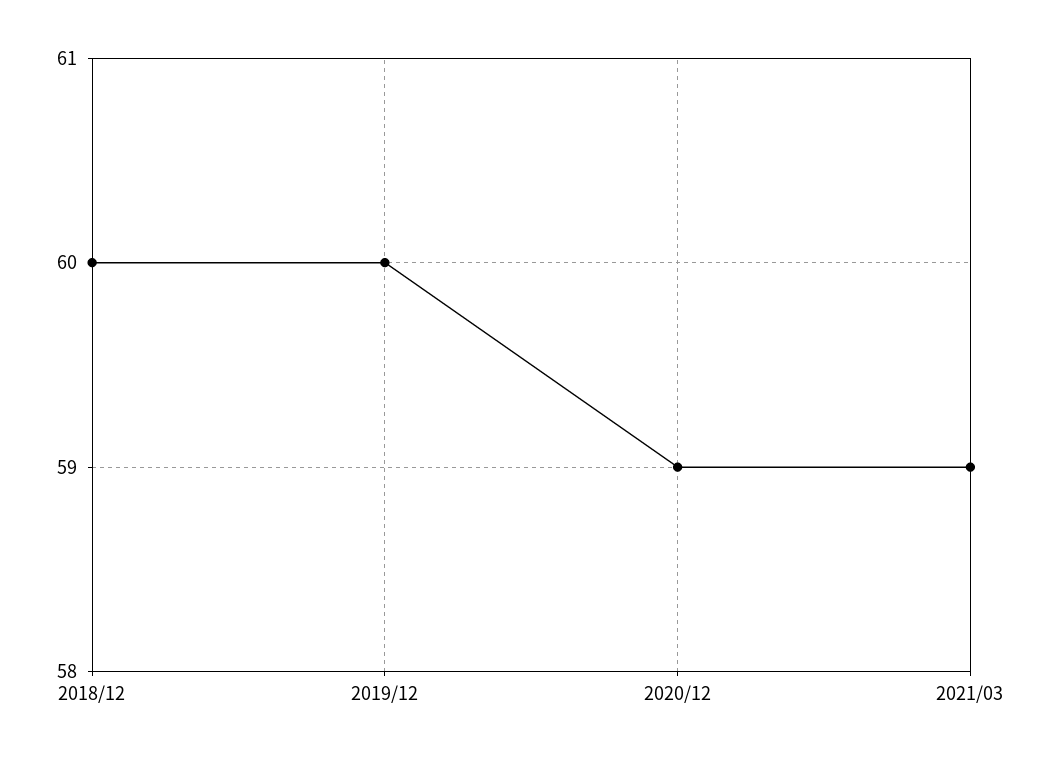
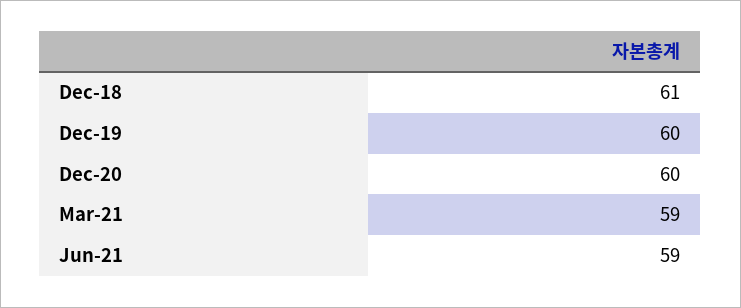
2018/12: 60 -> 61
2020/12: 59 -> 60
Jun-21: none -> 59

